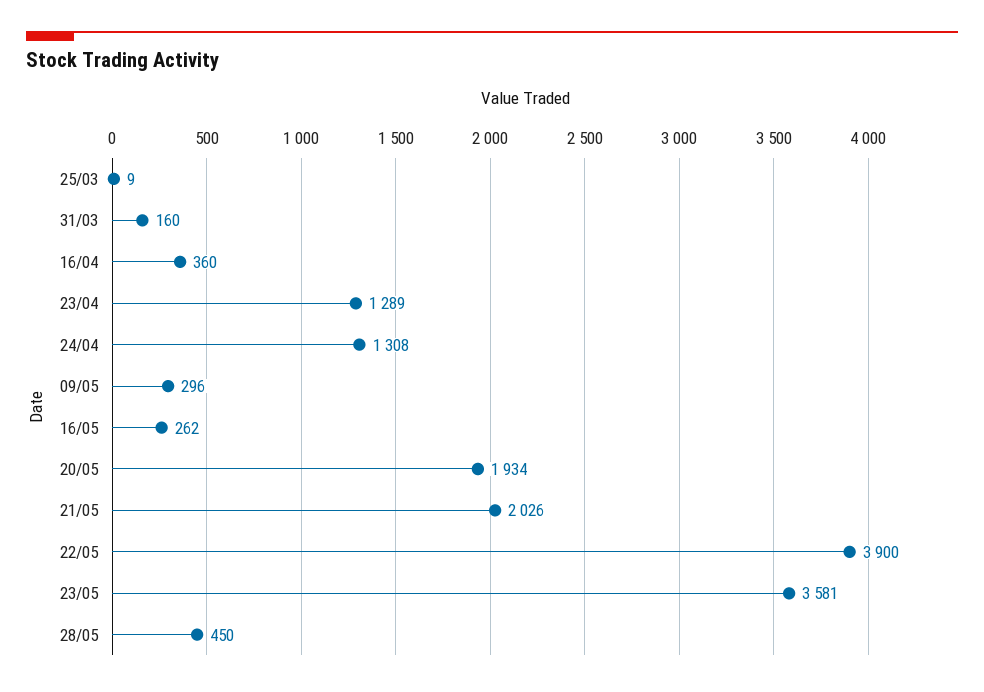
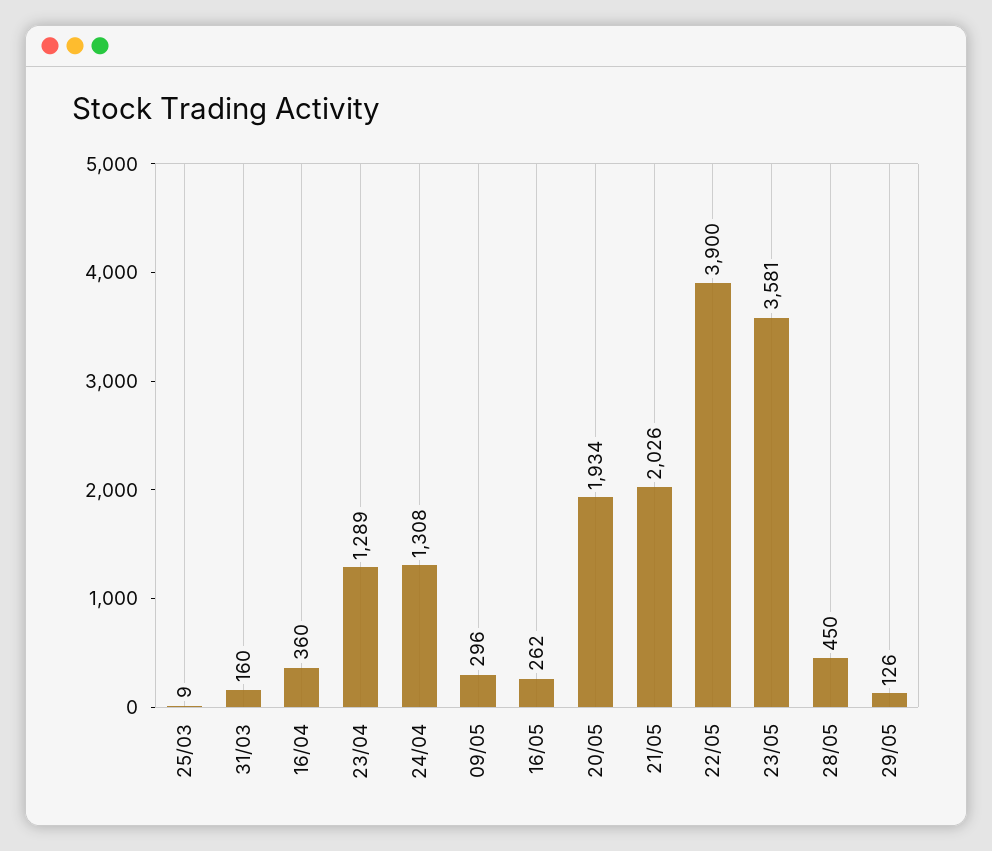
29/05: none -> 126

